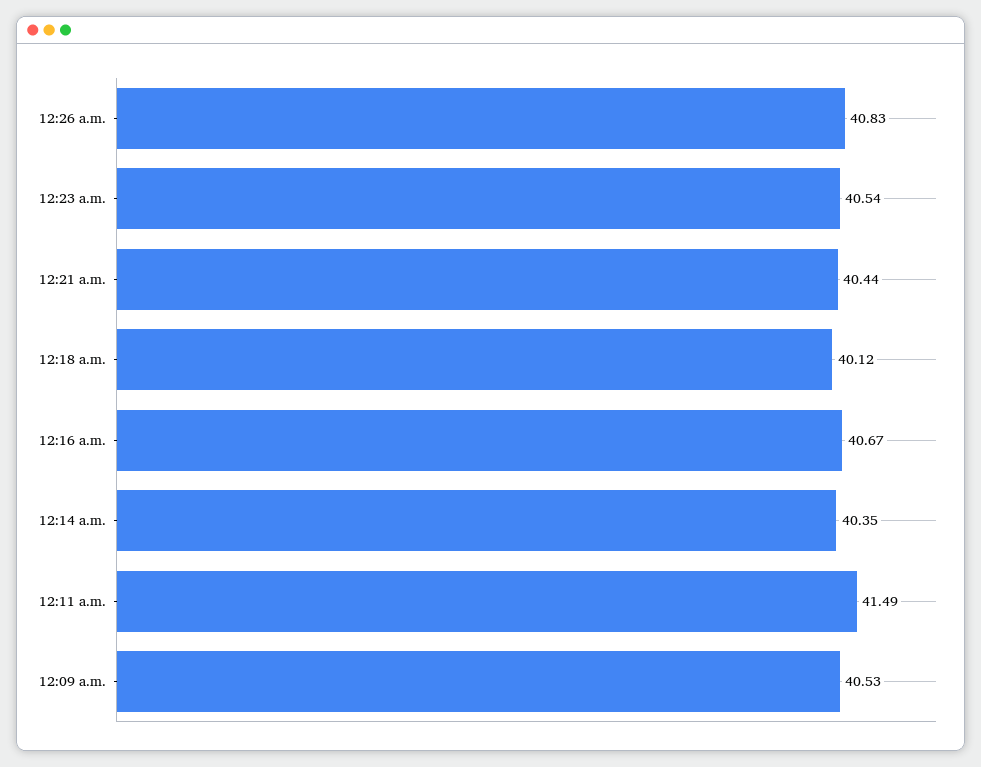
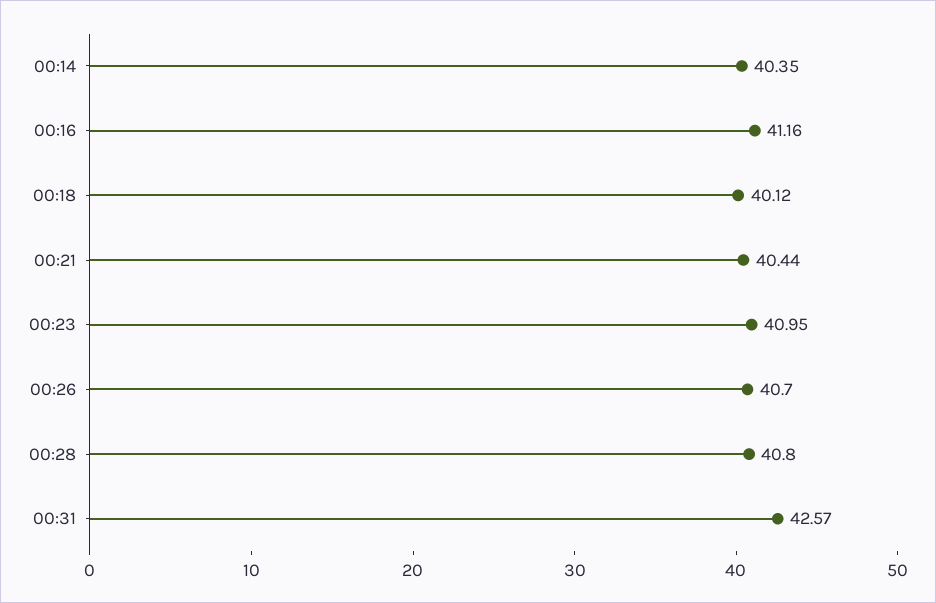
12:26 a.m.: 40.83 -> 40.7
12:23 a.m.: 40.54 -> 40.95
12:16 a.m.: 40.67 -> 41.16
12:11 a.m.: 41.49 -> none
12:09 a.m.: 40.53 -> none
00:28: none -> 40.8
00:31: none -> 42.57

